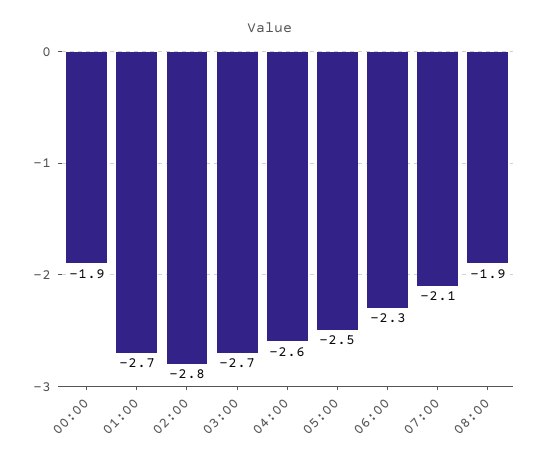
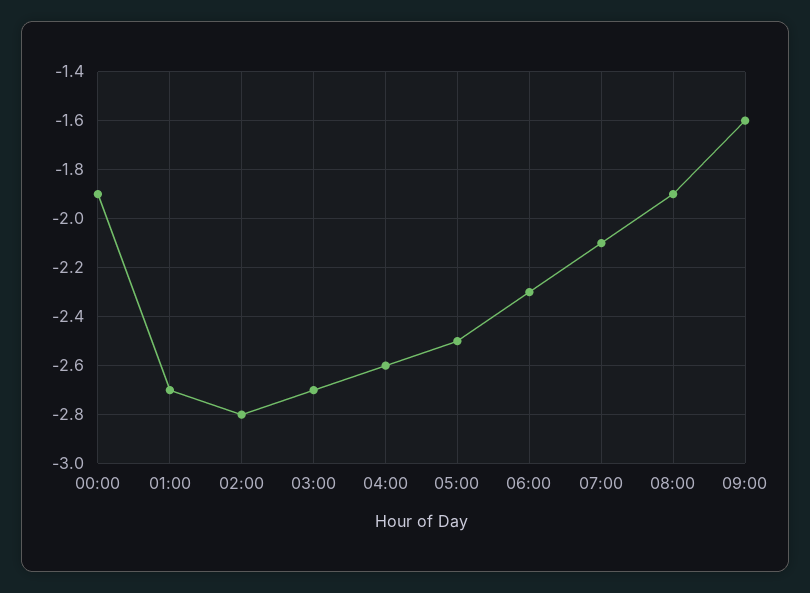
09:00: none -> -1.6

